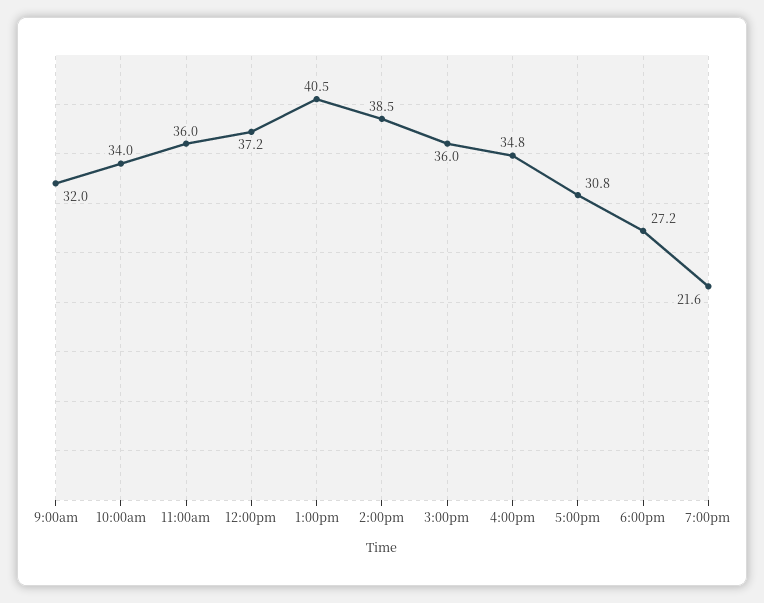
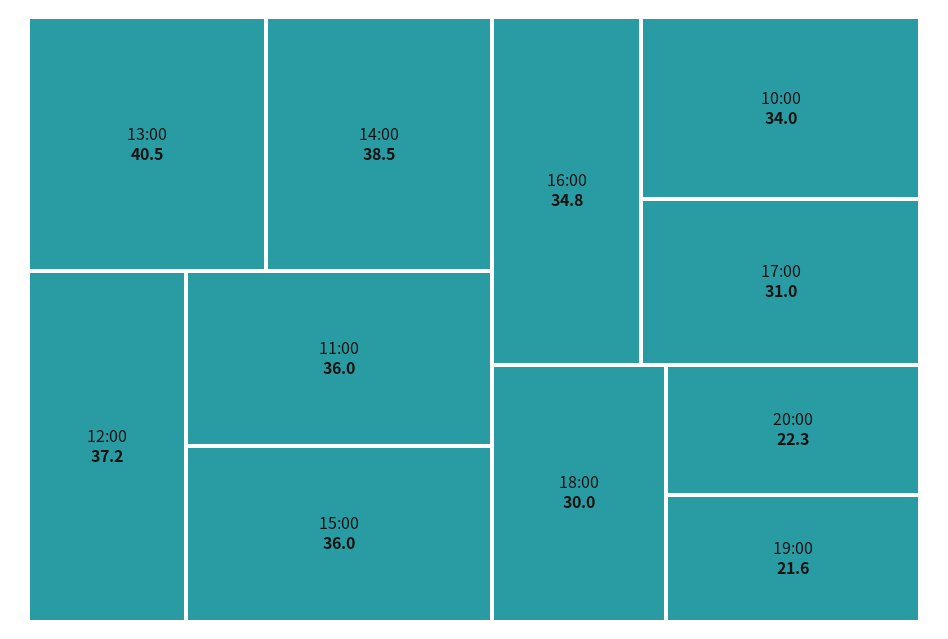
9:00am: 32 -> none
5:00pm: 30.8 -> 31
6:00pm: 27.2 -> 30
20:00: none -> 22.3

